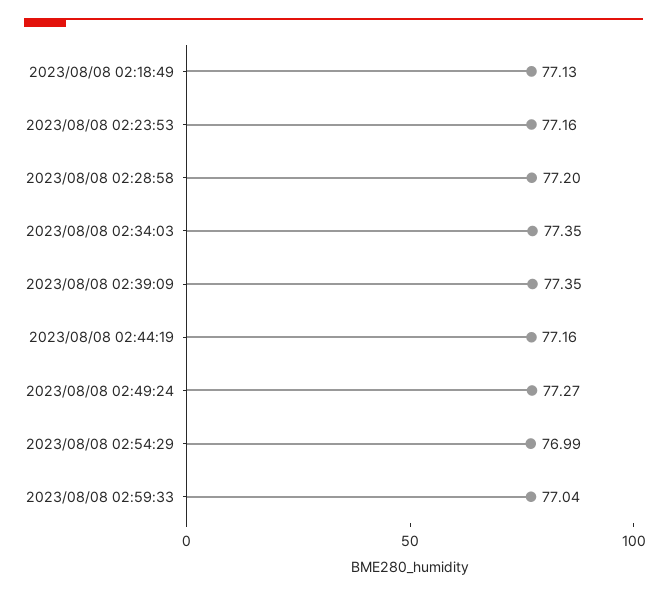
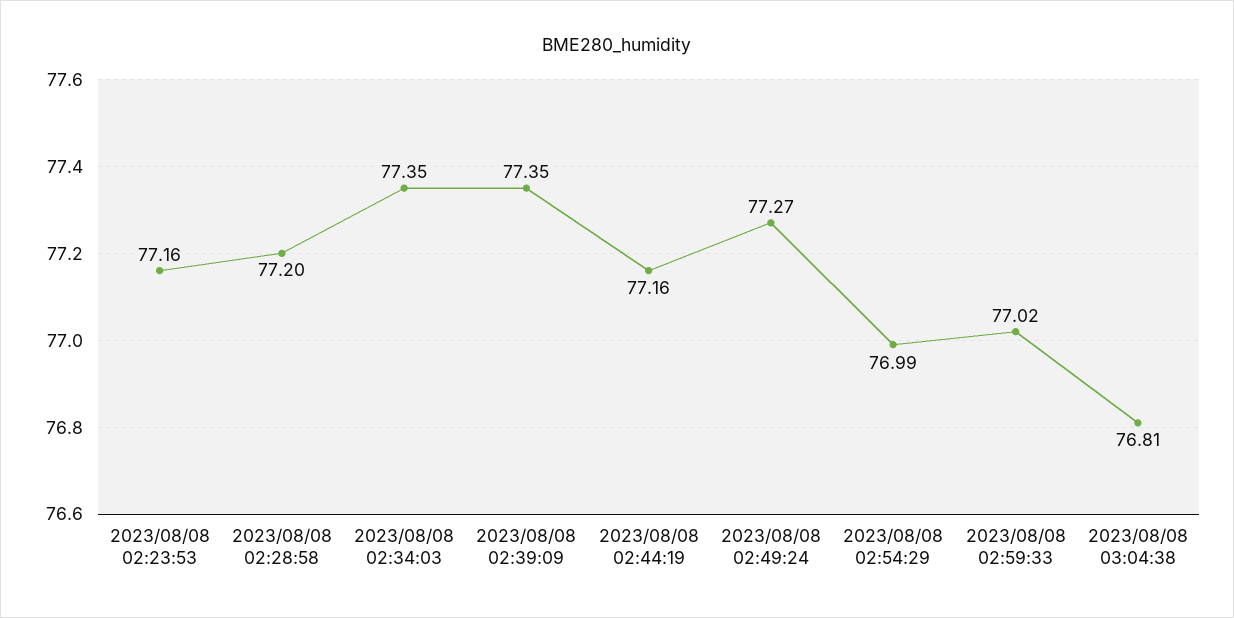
2023/08/08 02:18:49: 77.13 -> none
2023/08/08 02:59:33: 77.04 -> 77.02
2023/08/08 03:04:38: none -> 76.81

